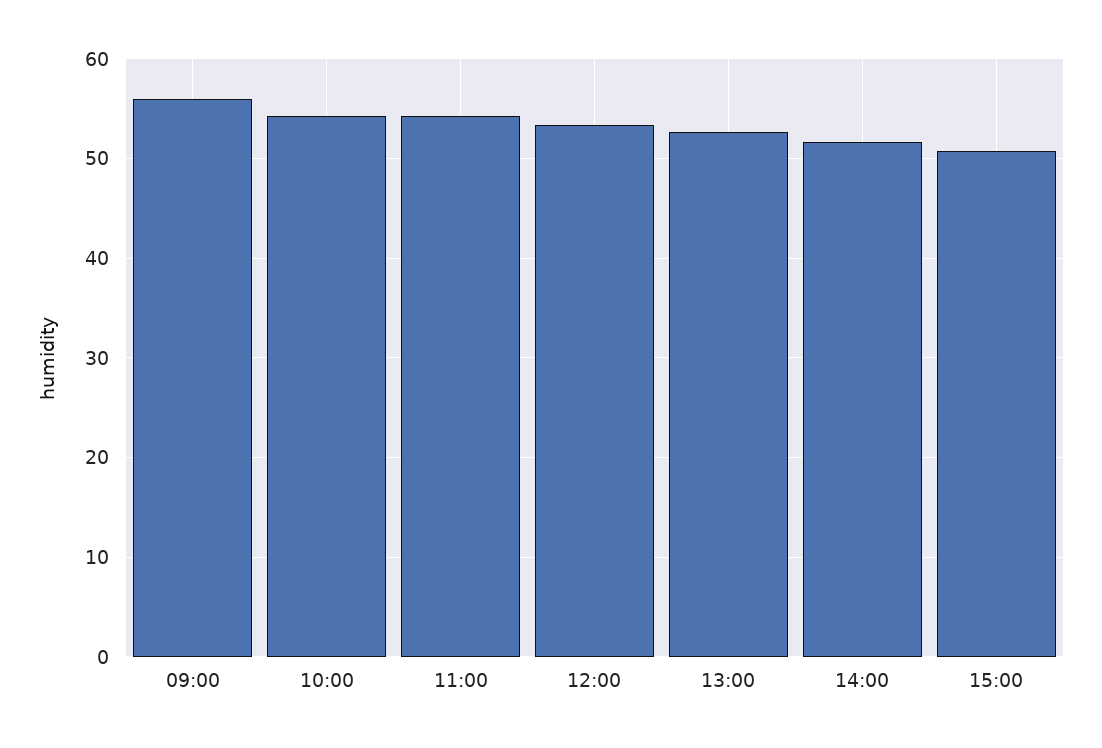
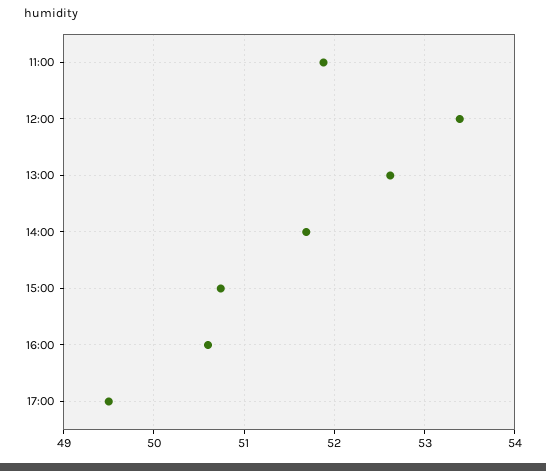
09:00: 56 -> none
10:00: 54 -> none
11:00: 54 -> 51.9
16:00: none -> 50.6
17:00: none -> 49.5

